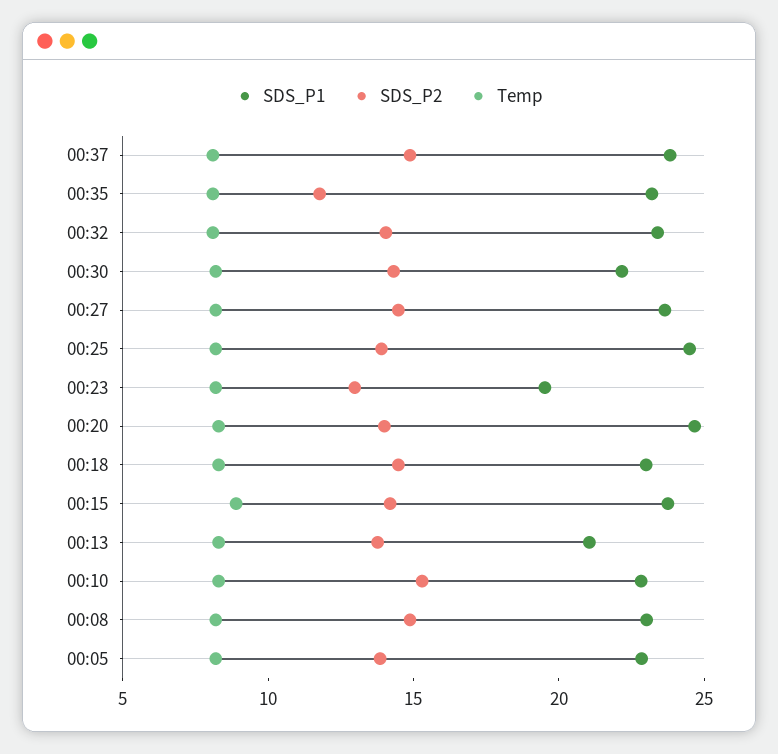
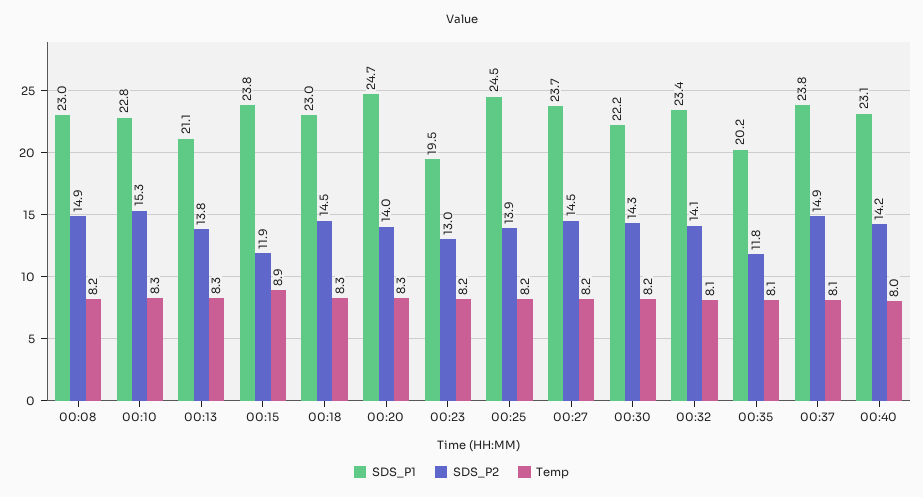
SDS_P1, 00:35: 23 -> 20.2
SDS_P2, 00:15: 14 -> 11.9
SDS_P1, 00:05: 23 -> none
SDS_P2, 00:05: 14 -> none
Temp, 00:05: 8 -> none
SDS_P1, 00:40: none -> 23.1
SDS_P2, 00:40: none -> 14.2
Temp, 00:40: none -> 8

